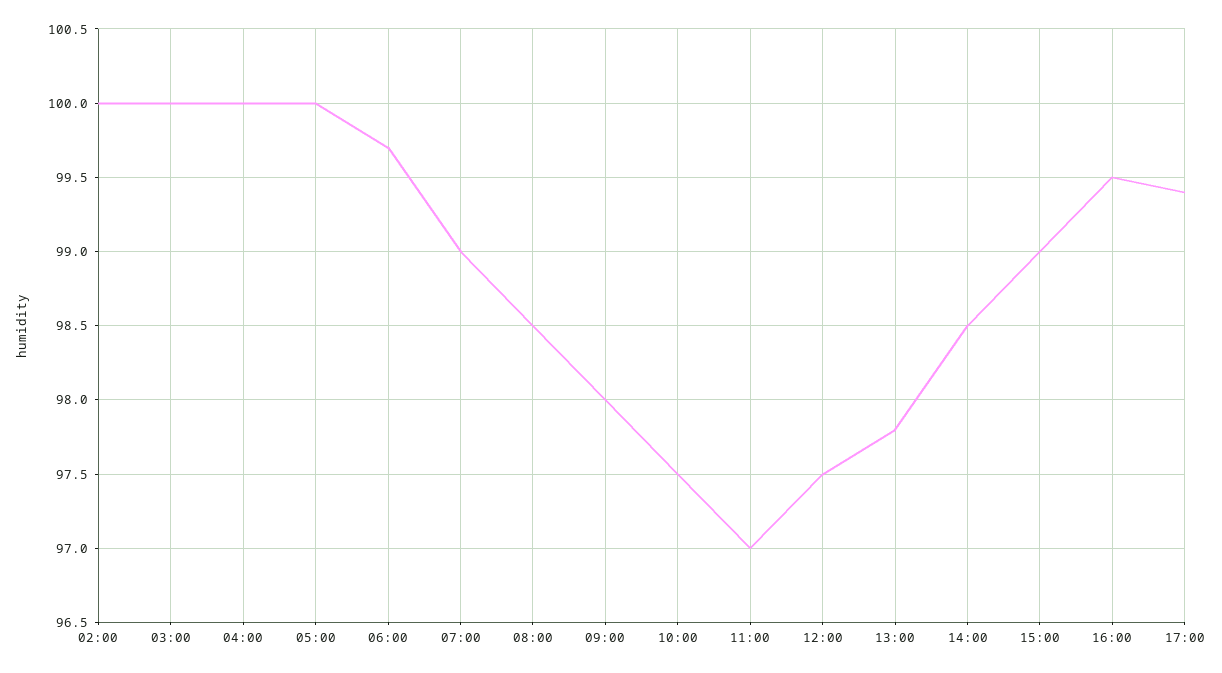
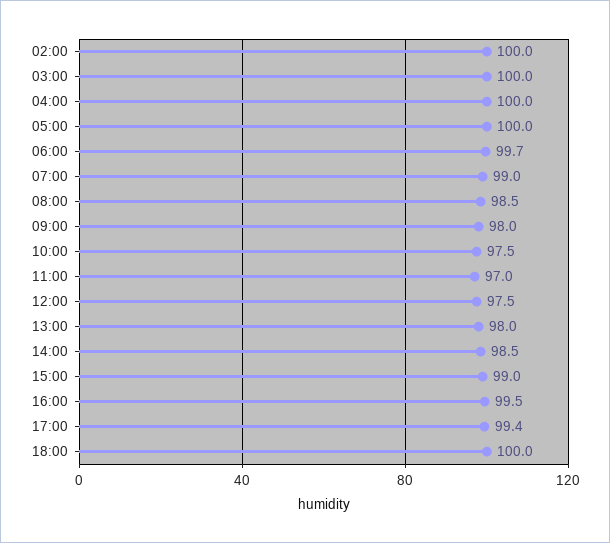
13:00: 97.8 -> 98
18:00: none -> 100

